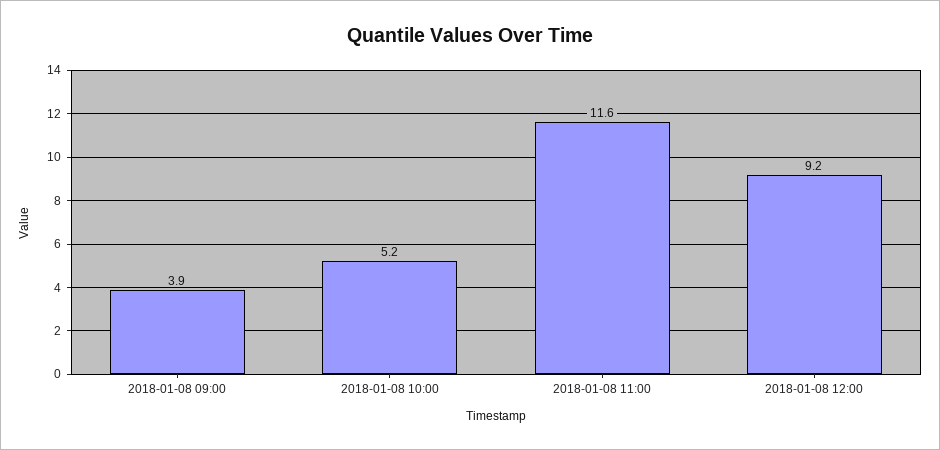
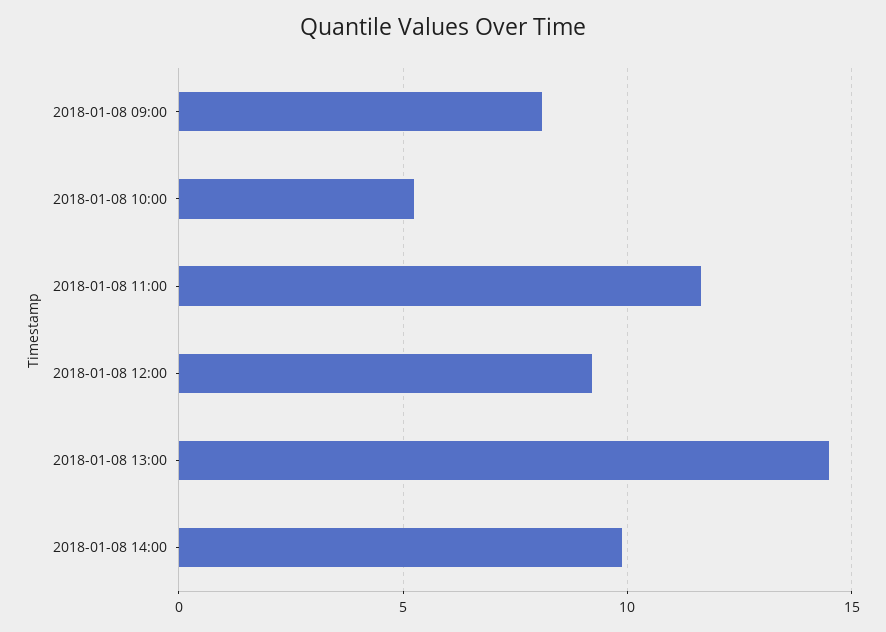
2018-01-08 09:00: 3.9 -> 8
2018-01-08 13:00: none -> 14.5
2018-01-08 14:00: none -> 10

